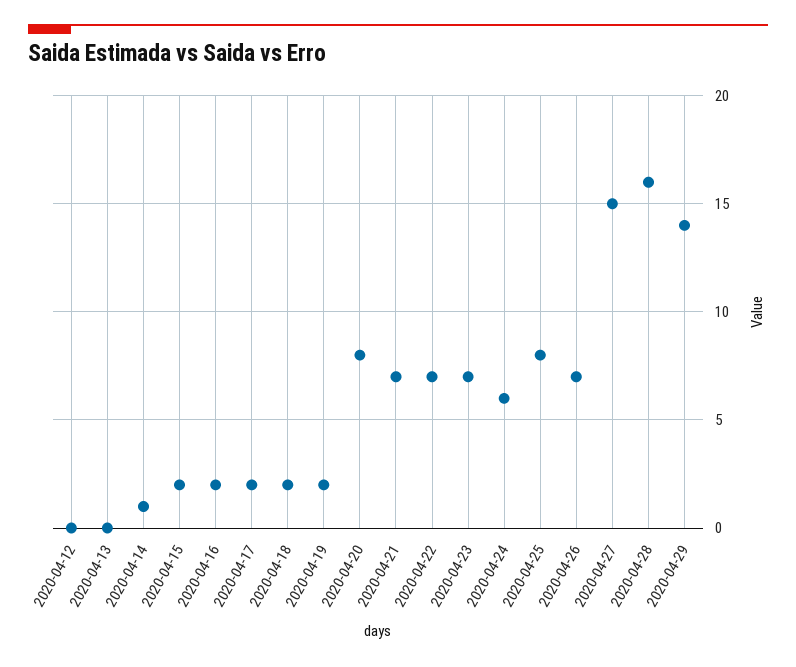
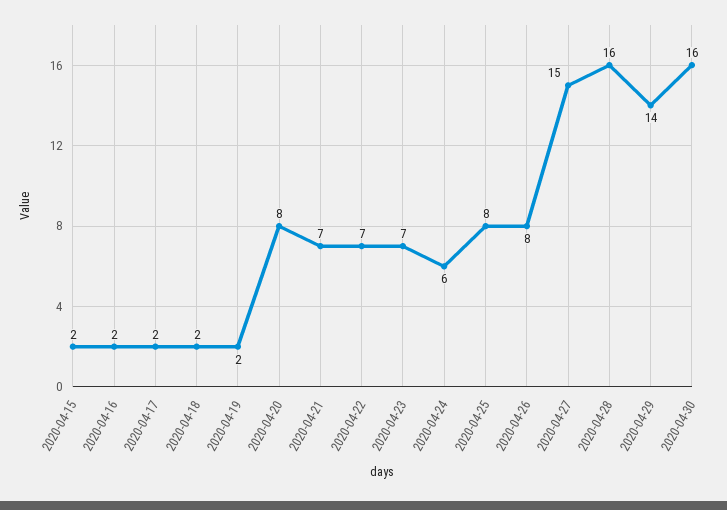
2020-04-12: 0 -> none
2020-04-13: 0 -> none
2020-04-14: 1 -> none
2020-04-26: 7 -> 8
2020-04-30: none -> 16

